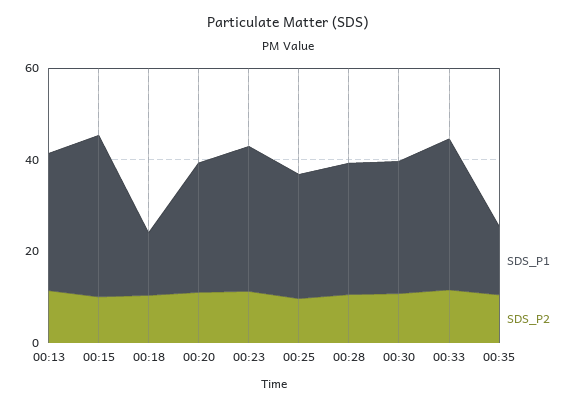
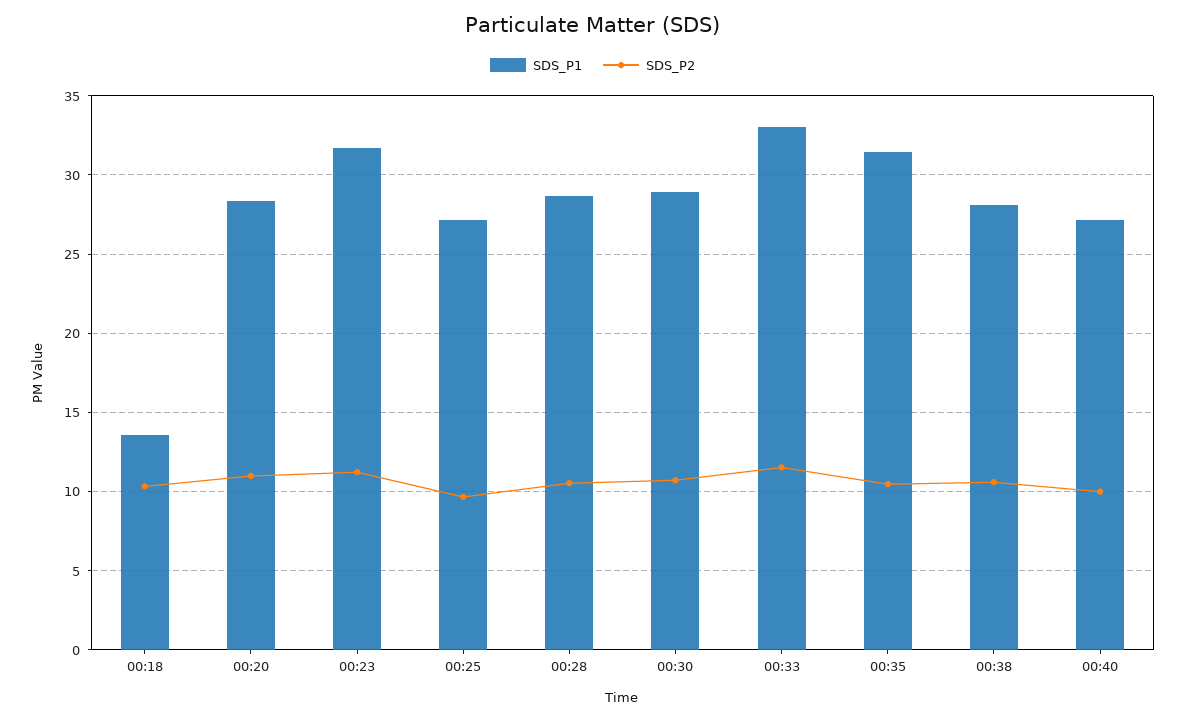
SDS_P1, 00:13: 30 -> none
SDS_P2, 00:13: 10 -> none
SDS_P1, 00:15: 35 -> none
SDS_P2, 00:15: 10 -> none
SDS_P1, 00:35: 15 -> 31.5
SDS_P1, 00:38: none -> 28
SDS_P2, 00:38: none -> 10.5
SDS_P1, 00:40: none -> 27
SDS_P2, 00:40: none -> 10

